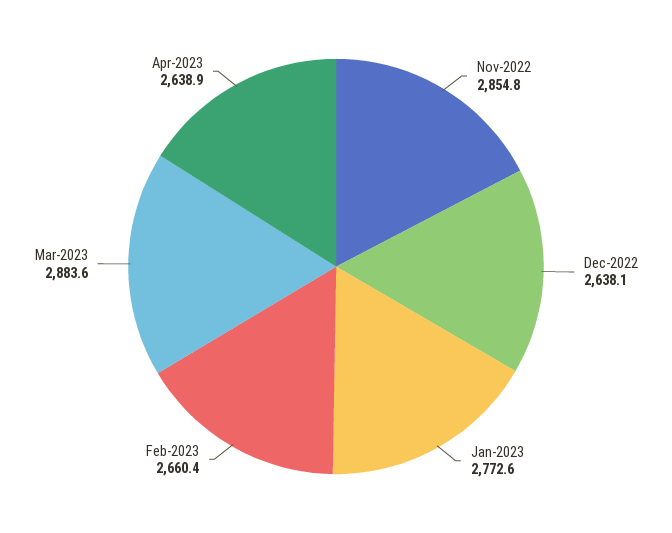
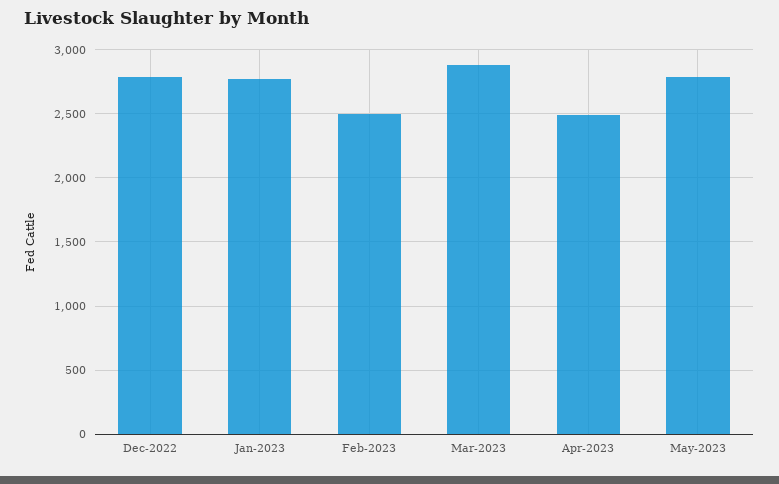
Nov-2022: 2854.8 -> none
Dec-2022: 2638.1 -> 2800
Feb-2023: 2660.4 -> 2500
Apr-2023: 2638.9 -> 2500
May-2023: none -> 2800

